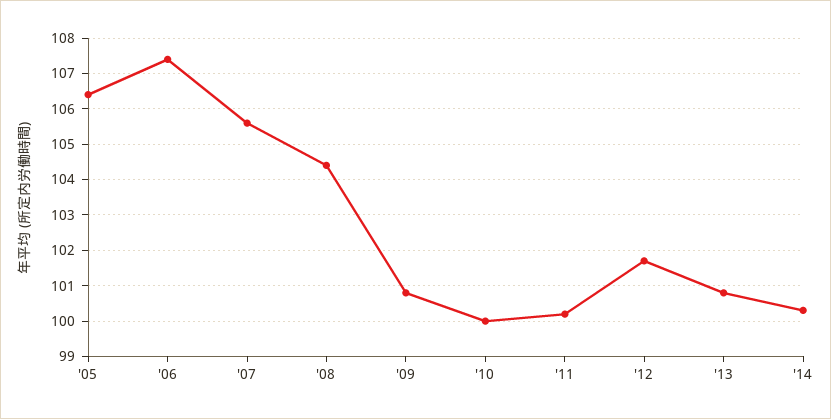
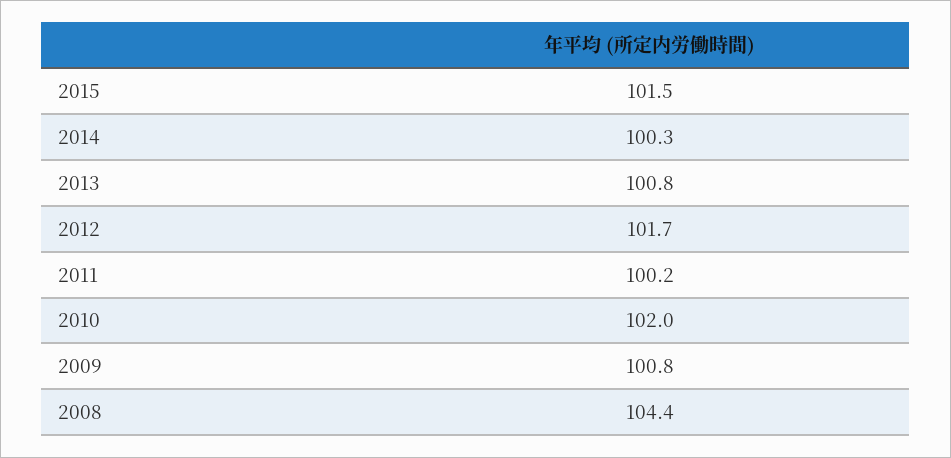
'05: 106.5 -> none
'06: 107.5 -> none
'07: 105.5 -> none
'10: 100 -> 102
2015: none -> 101.5

